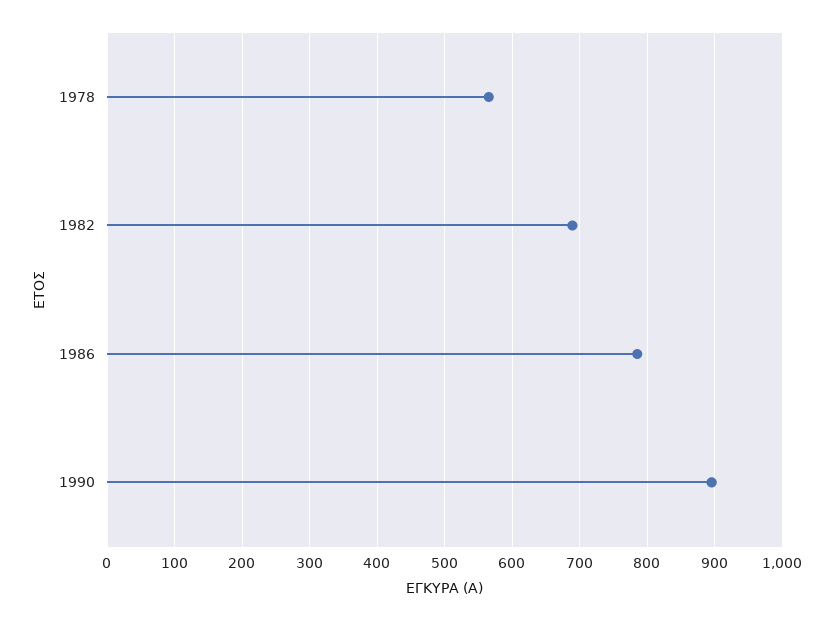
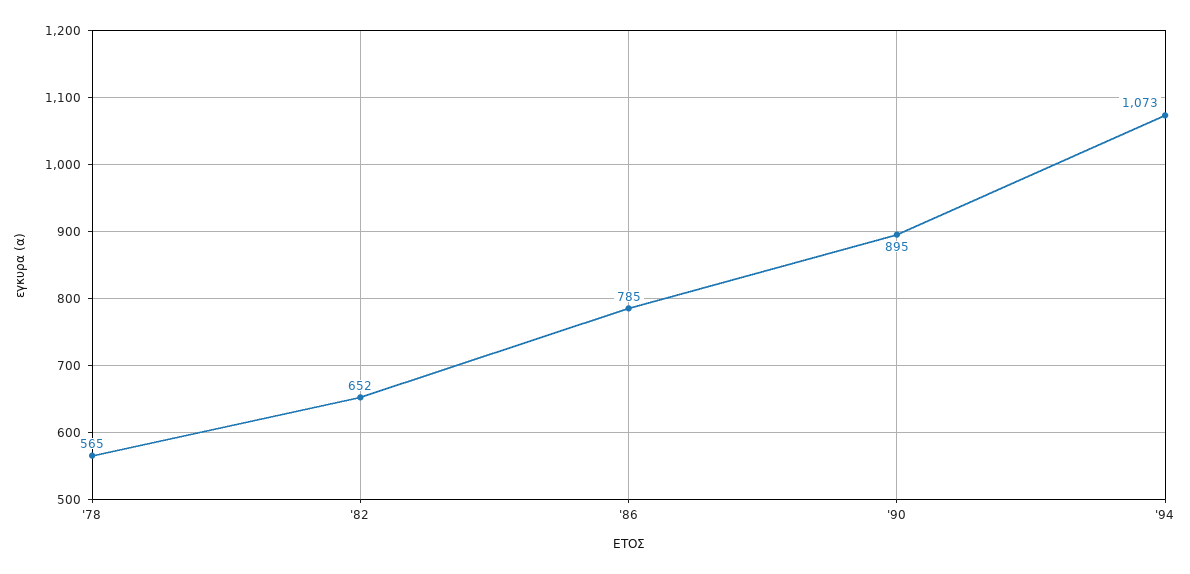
1982: 690 -> 652
'94: none -> 1073

